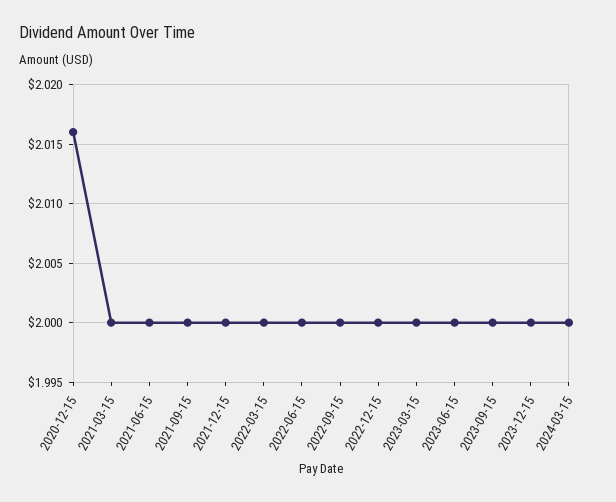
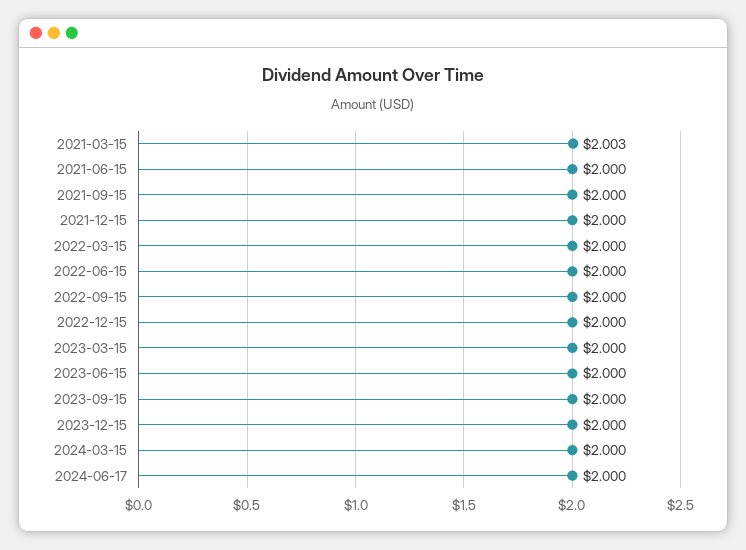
2020-12-15: 2.016 -> none
2021-03-15: 2 -> 2.003
2024-06-17: none -> 2

